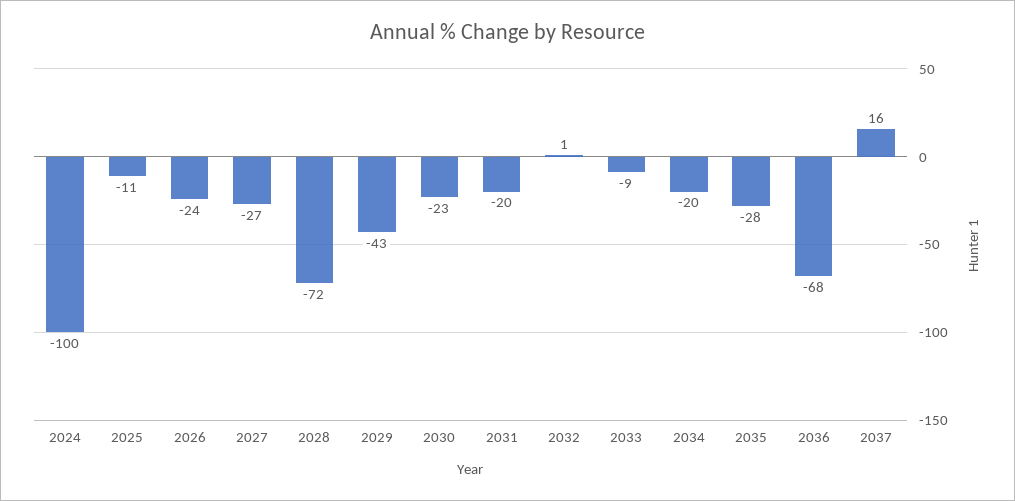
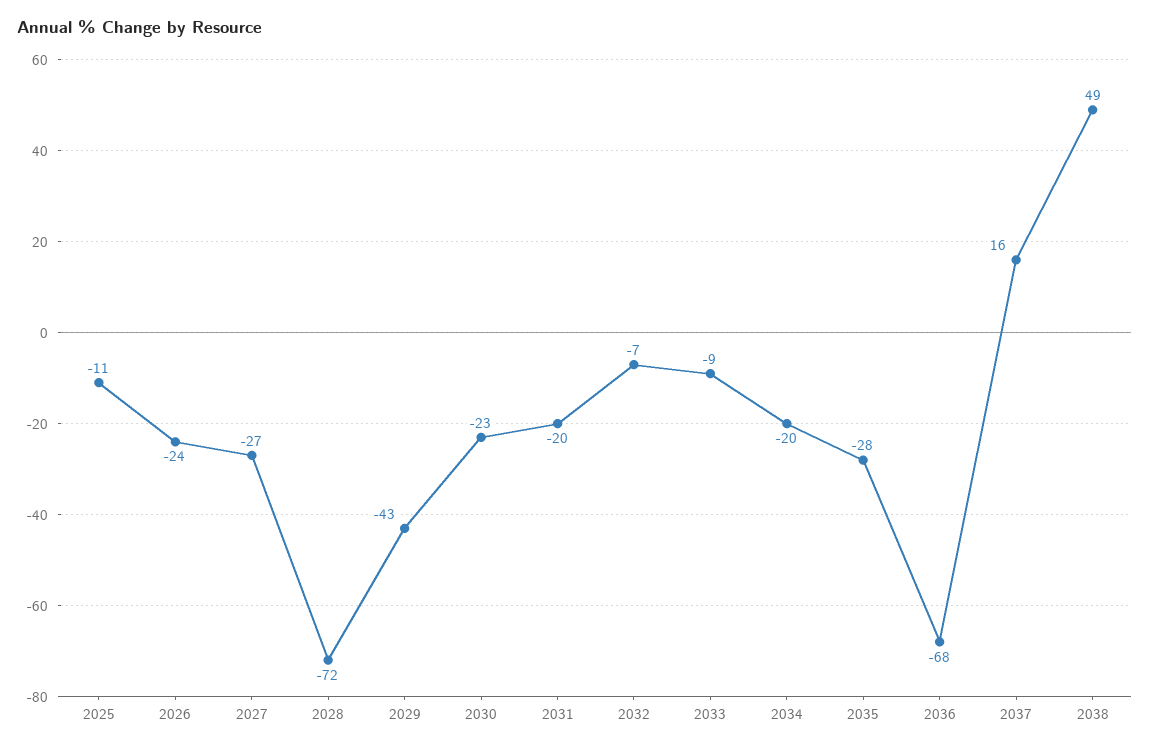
2024: -100 -> none
2032: 1 -> -7
2038: none -> 49

